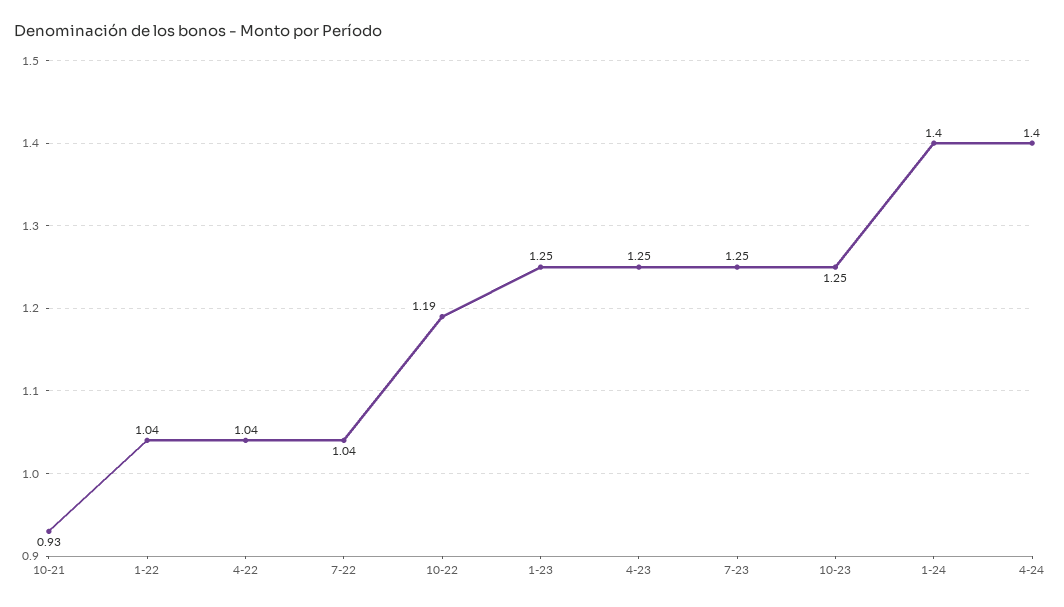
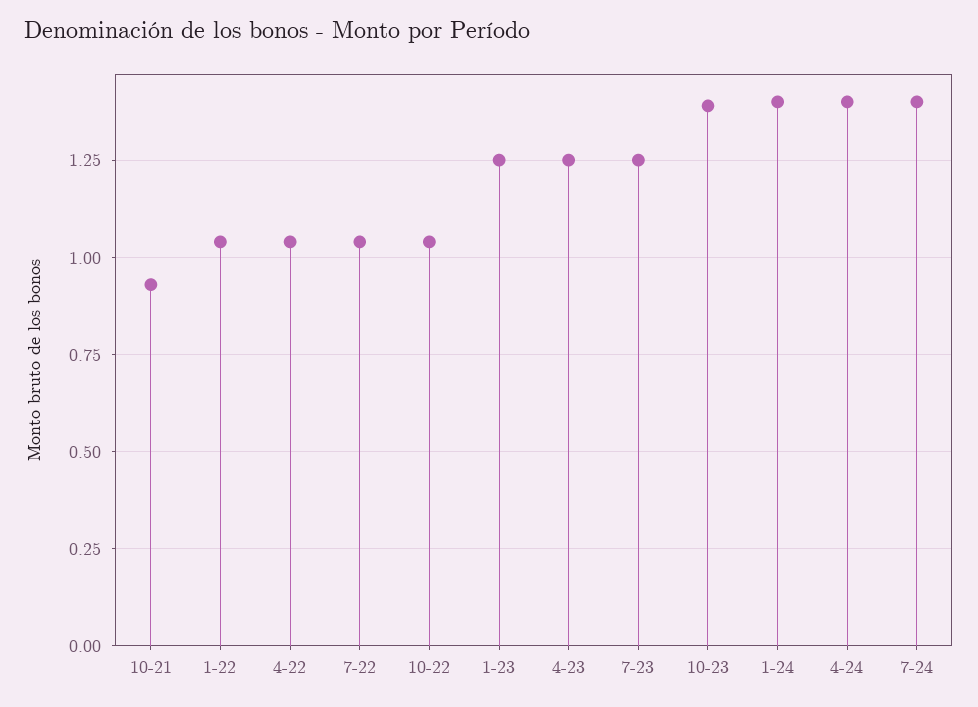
10-22: 1.19 -> 1.05
10-23: 1.25 -> 1.4
7-24: none -> 1.4

